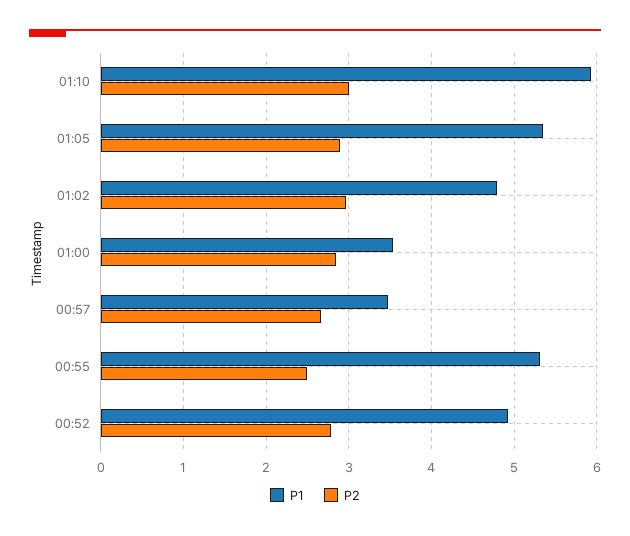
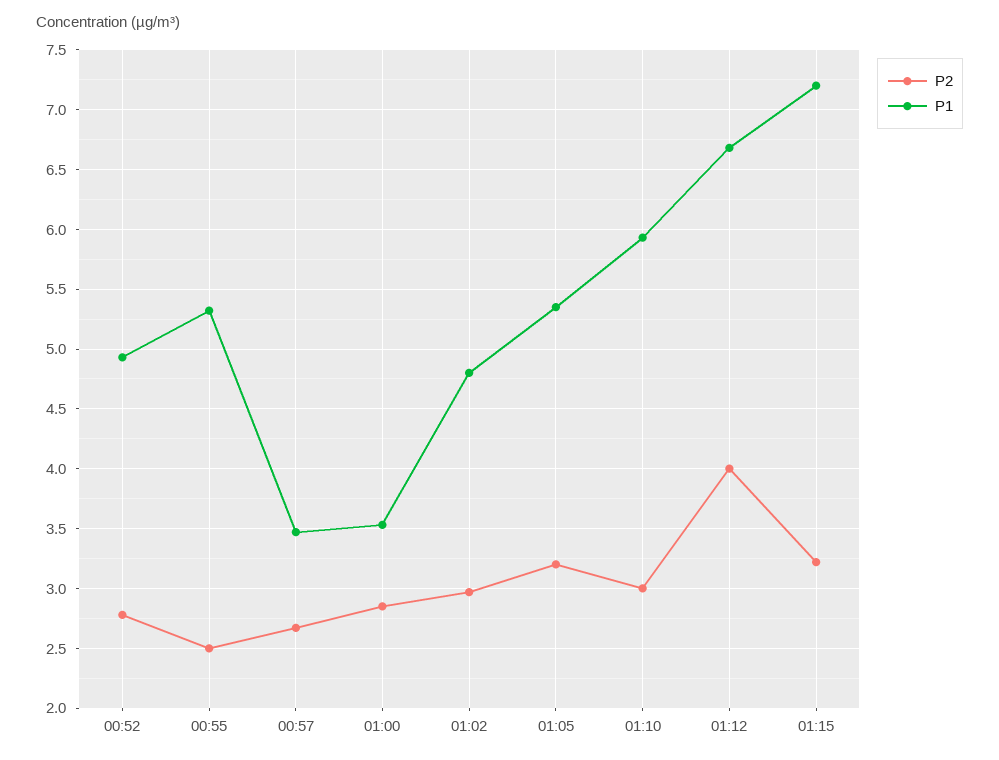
P2, 01:05: 2.9 -> 3.2
P2, 01:12: none -> 4
P1, 01:12: none -> 6.7
P2, 01:15: none -> 3.2
P1, 01:15: none -> 7.2

